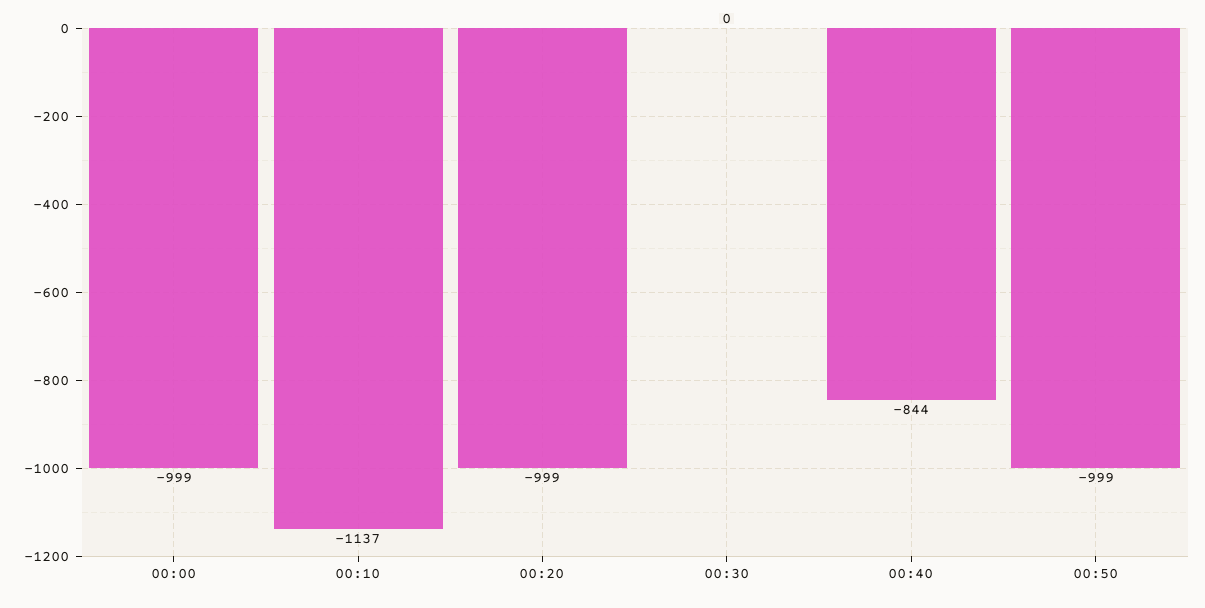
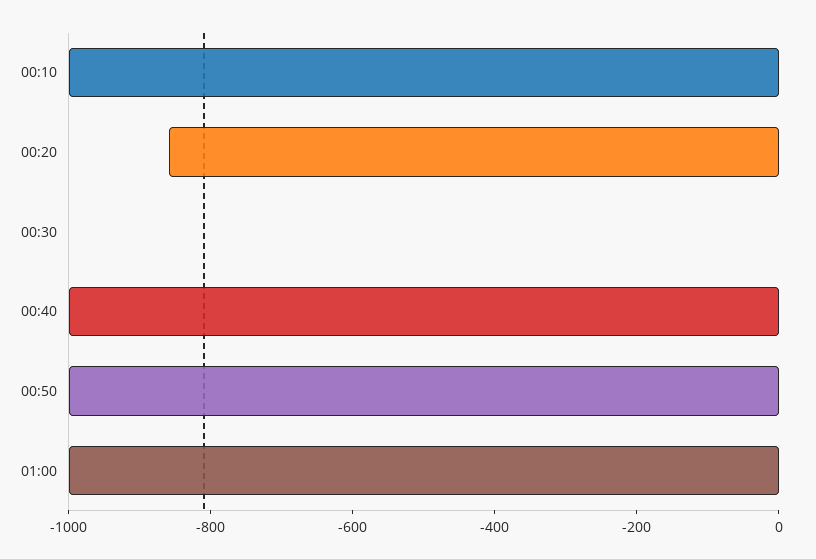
00:00: -999 -> none
00:10: -1137 -> -1000
00:20: -999 -> -850
00:40: -844 -> -1000
01:00: none -> -1000

